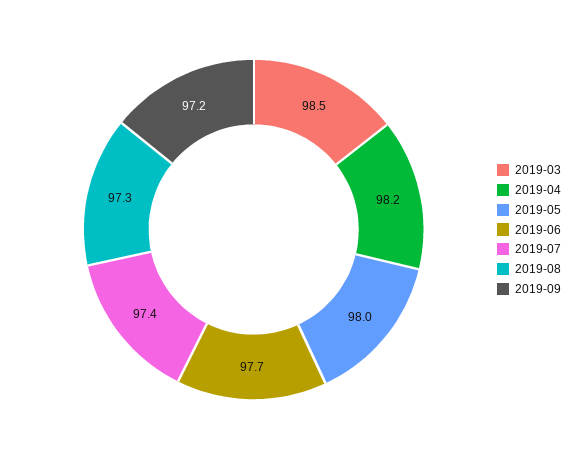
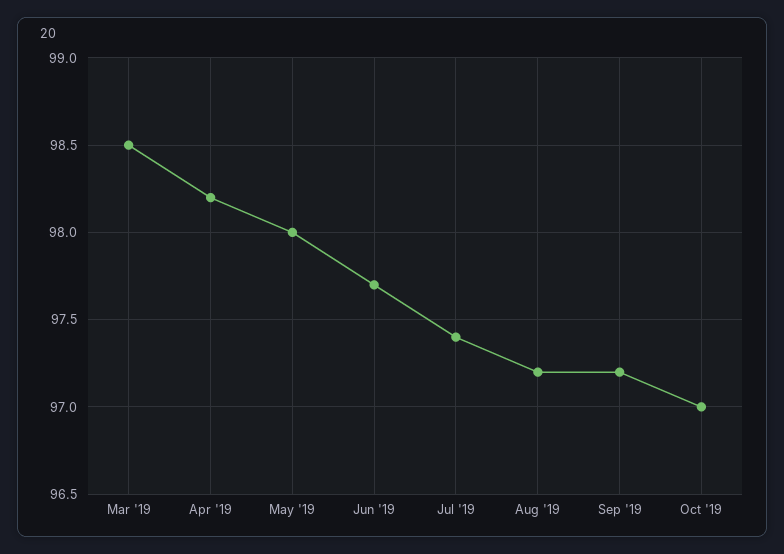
2019-08: 97.3 -> 97.2
Oct '19: none -> 97

